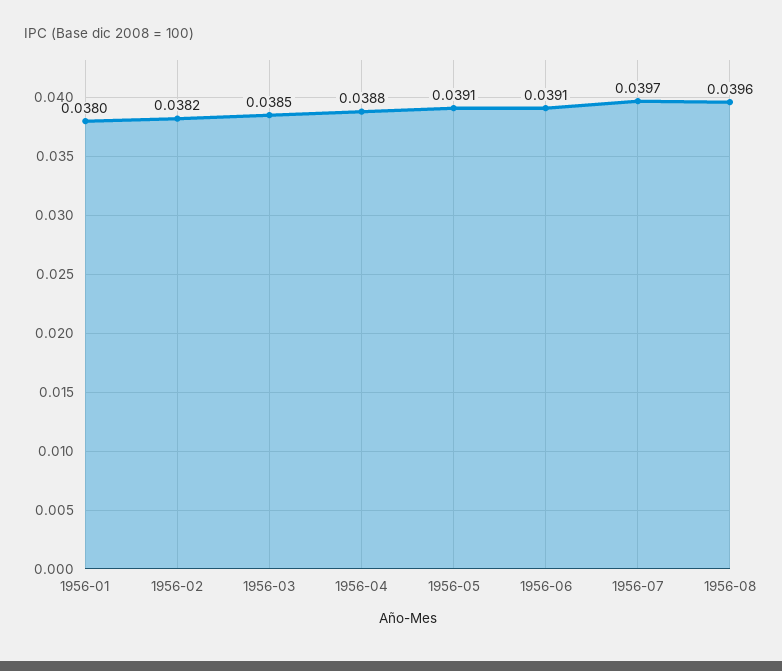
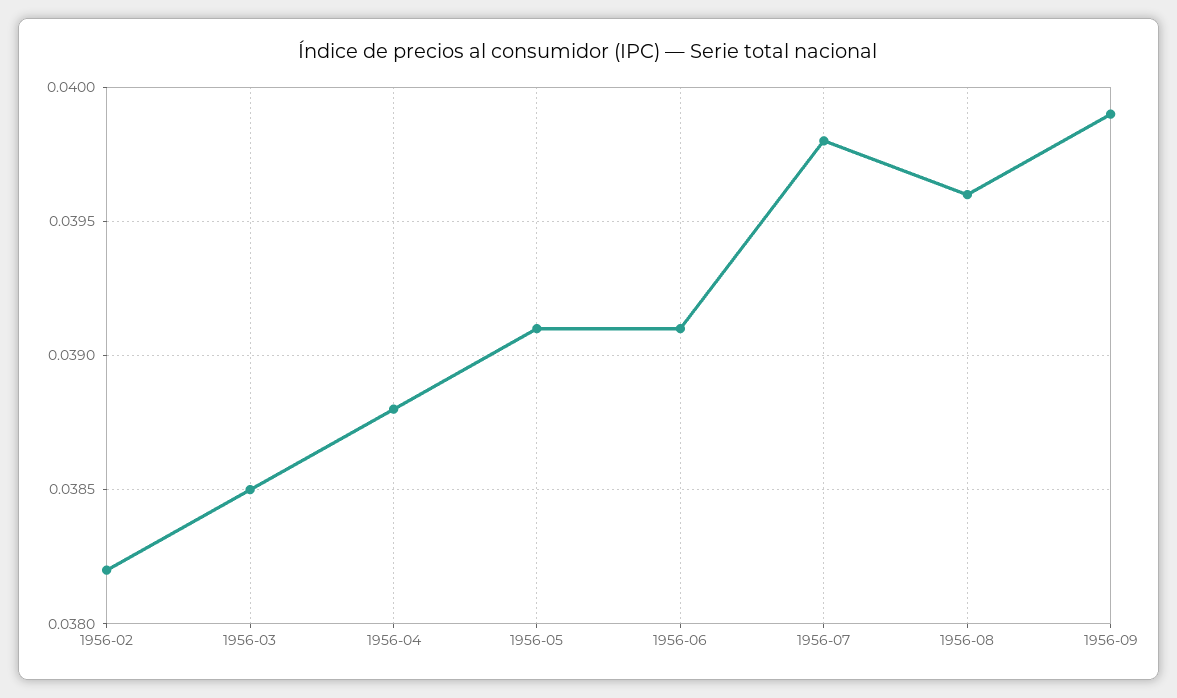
1956-01: 0.038 -> none
1956-07: 0.0397 -> 0.0398
1956-09: none -> 0.0399

